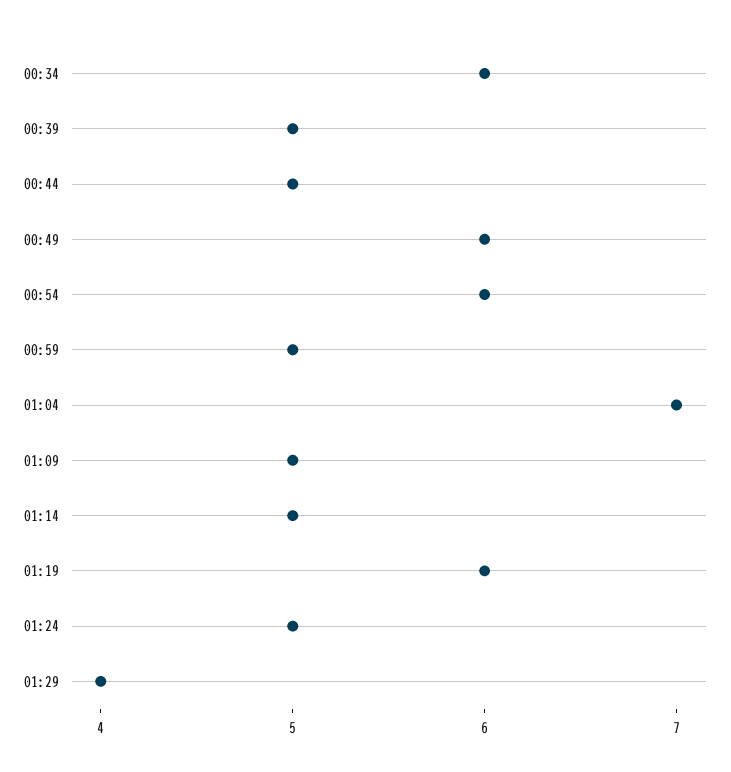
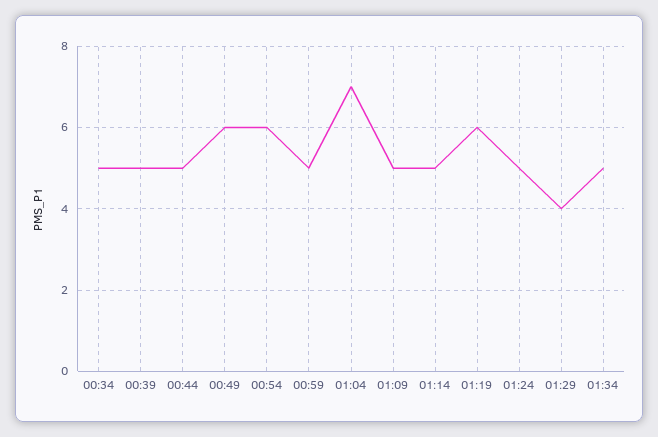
00:34: 6 -> 5
01:34: none -> 5

